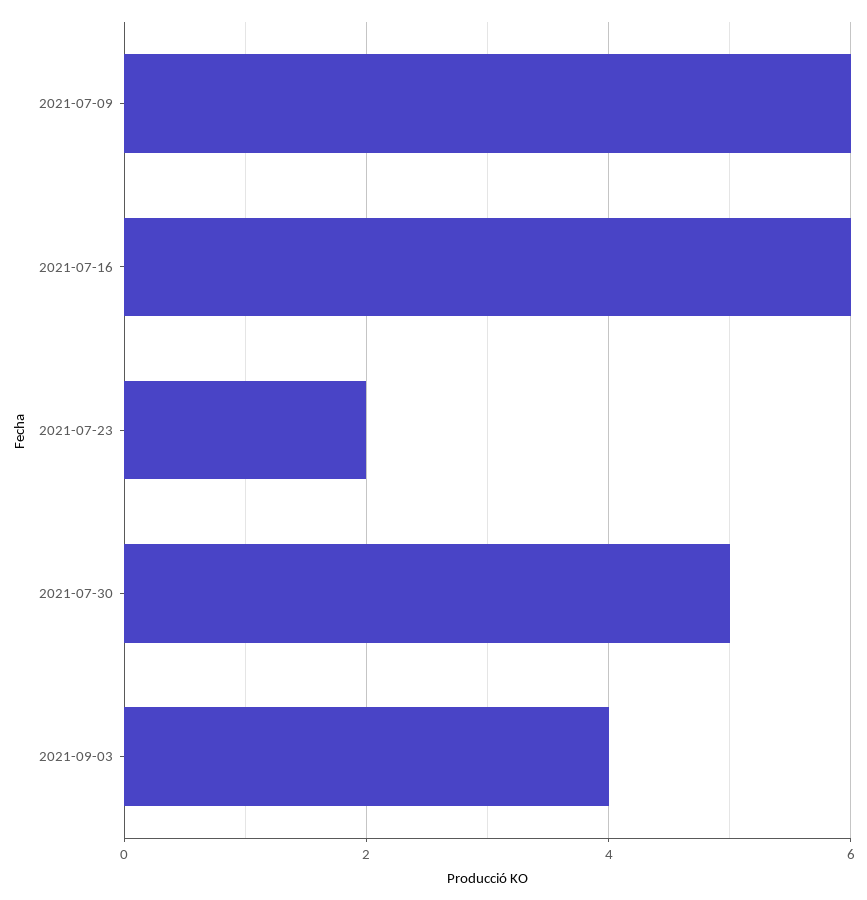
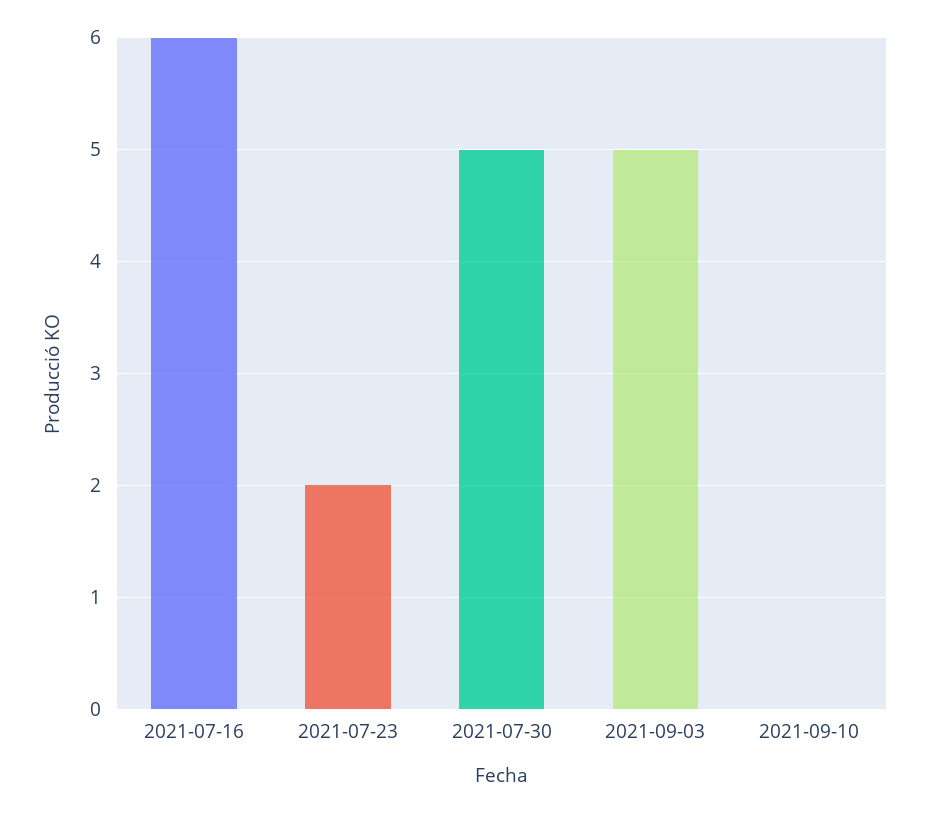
2021-07-09: 6 -> none
2021-09-03: 4 -> 5
2021-09-10: none -> 0

